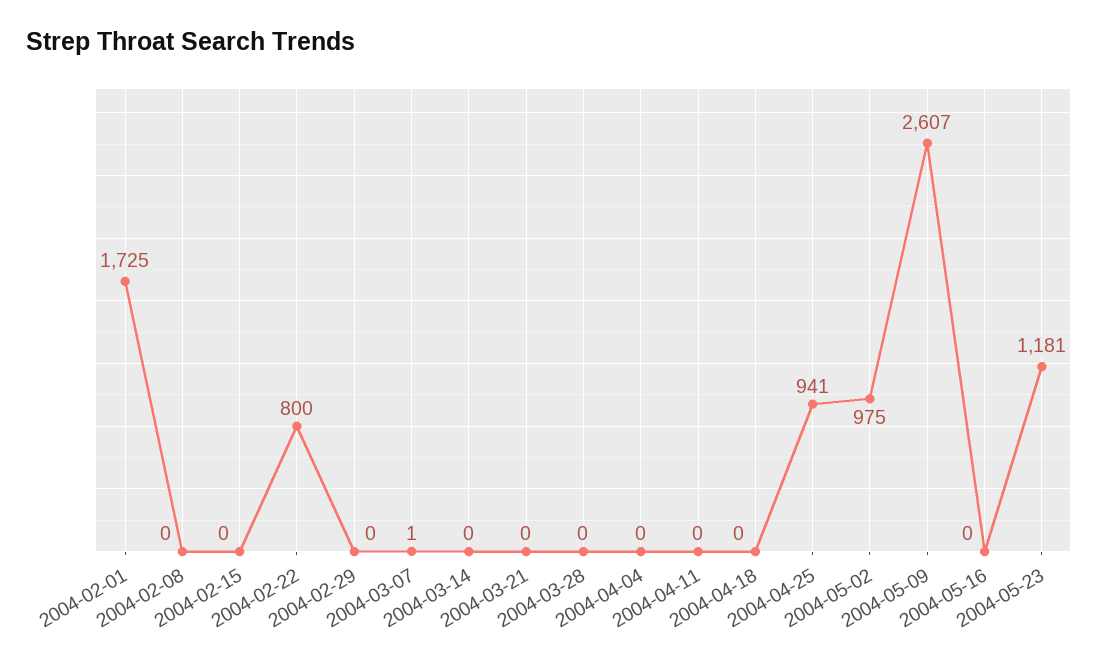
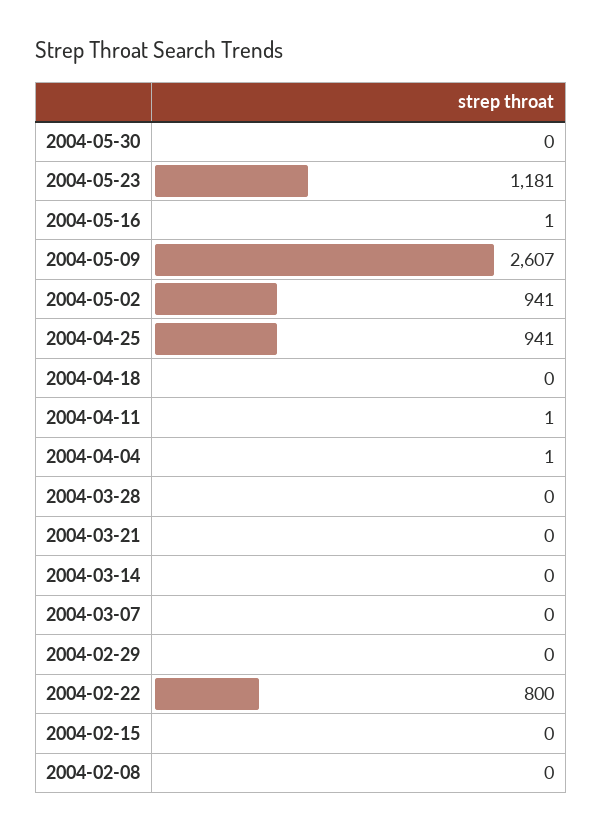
2004-02-01: 1725 -> none
2004-03-07: 1 -> 0
2004-04-04: 0 -> 1
2004-04-11: 0 -> 1
2004-05-02: 975 -> 941
2004-05-16: 0 -> 1
2004-05-30: none -> 0

